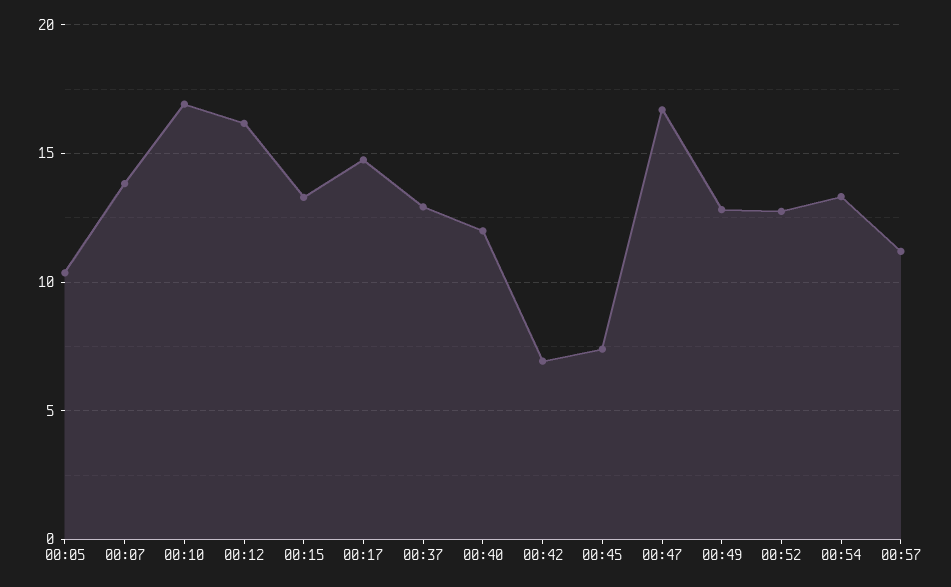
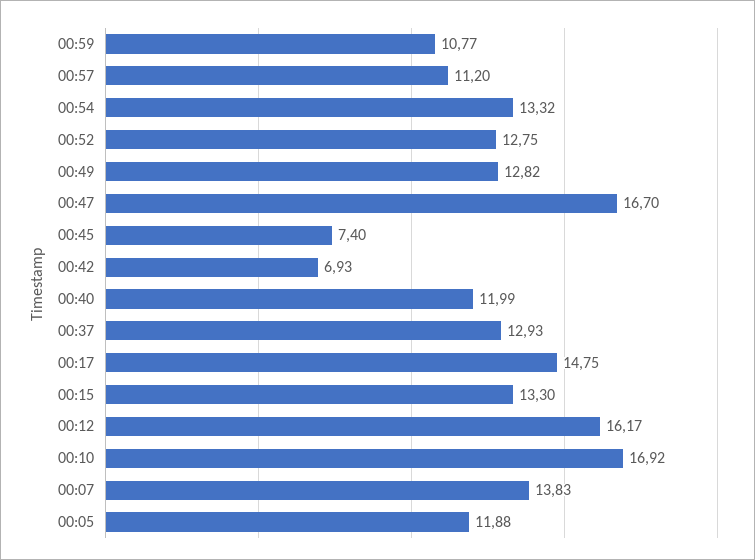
00:05: 10.5 -> 11.88
00:59: none -> 10.77

